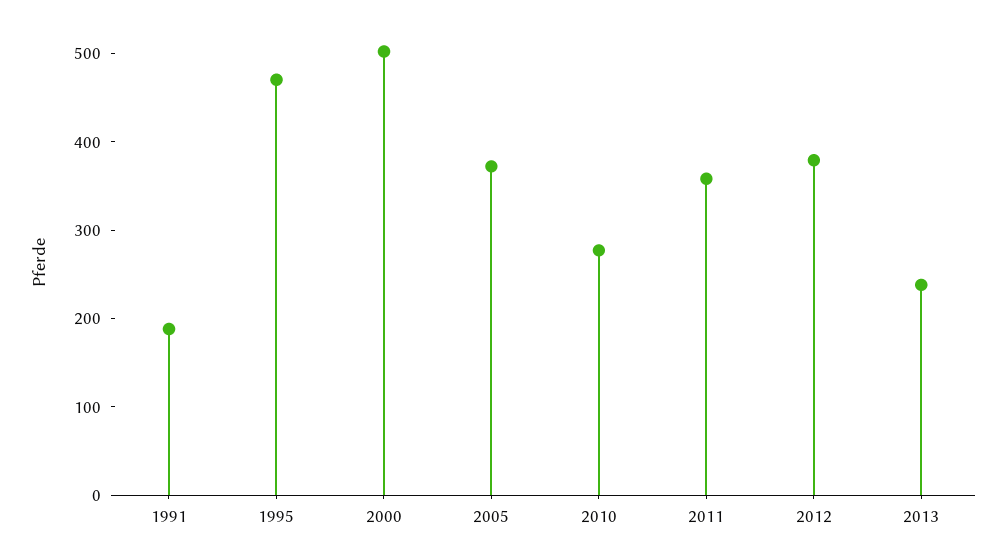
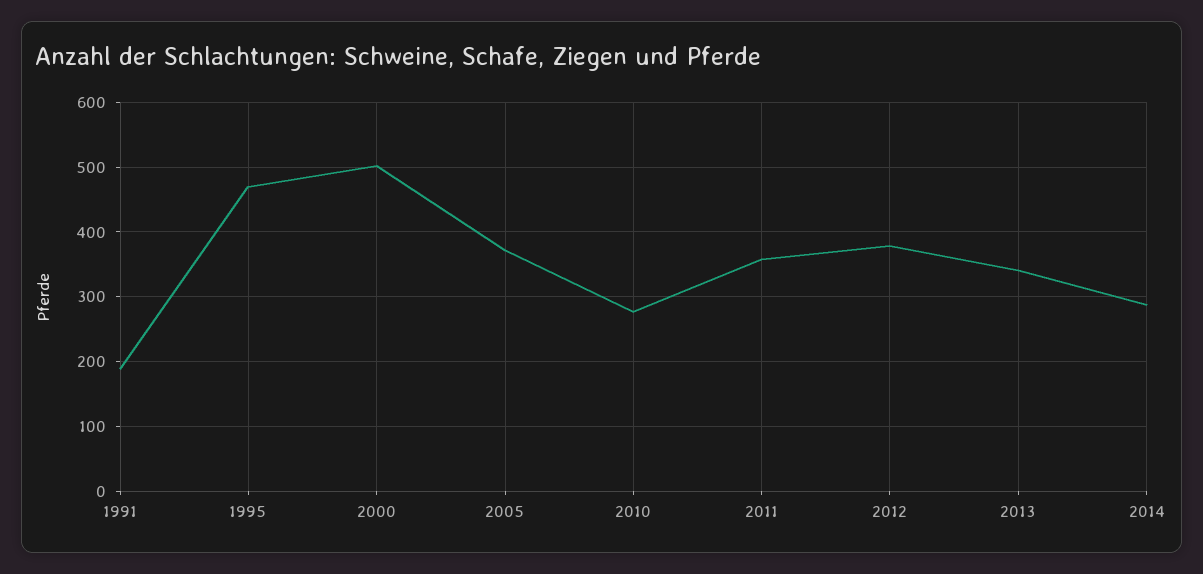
2013: 240 -> 340
2014: none -> 290

